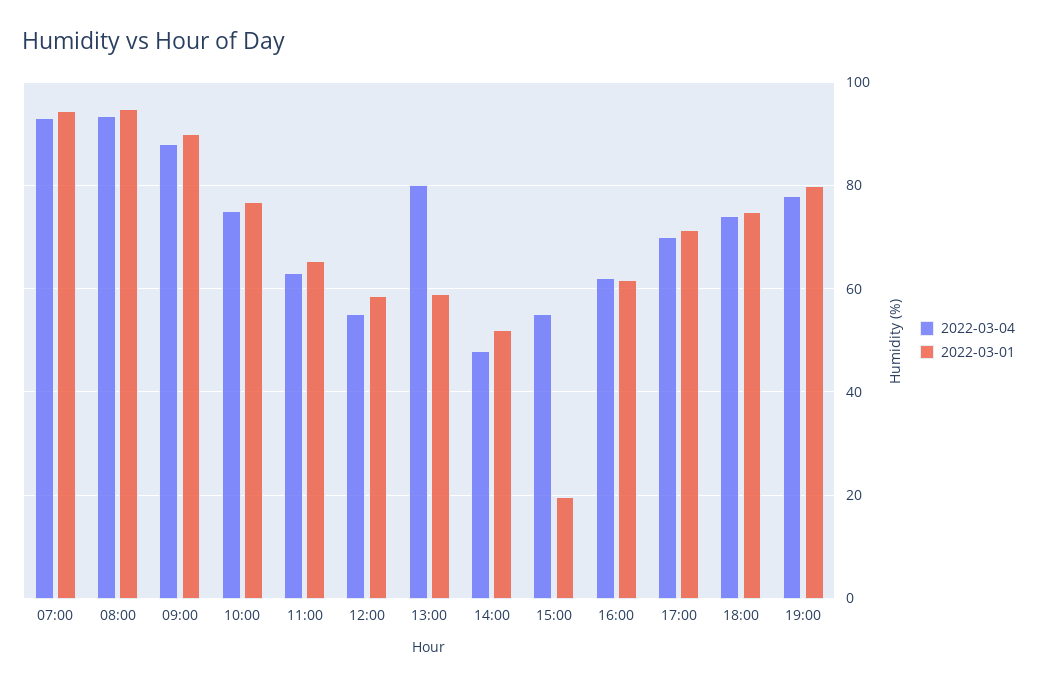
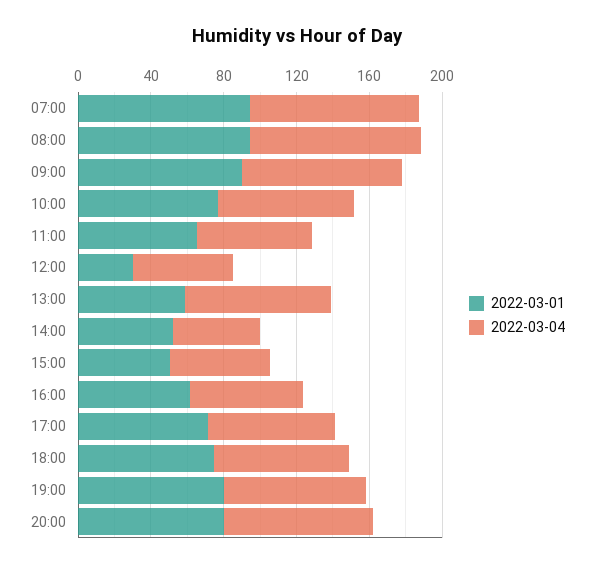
2022-03-01, 12:00: 58 -> 30
2022-03-01, 15:00: 20 -> 50
2022-03-01, 20:00: none -> 80
2022-03-04, 20:00: none -> 80

